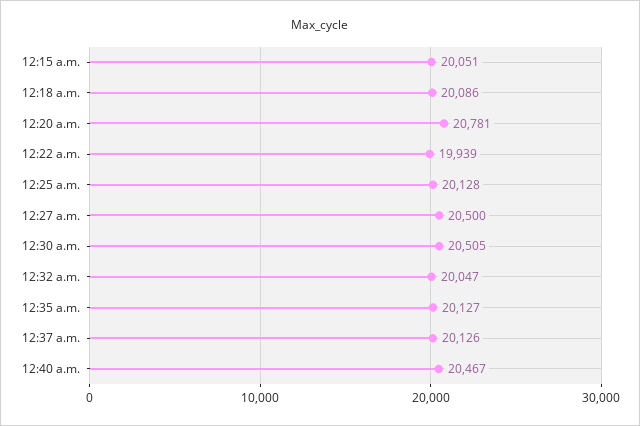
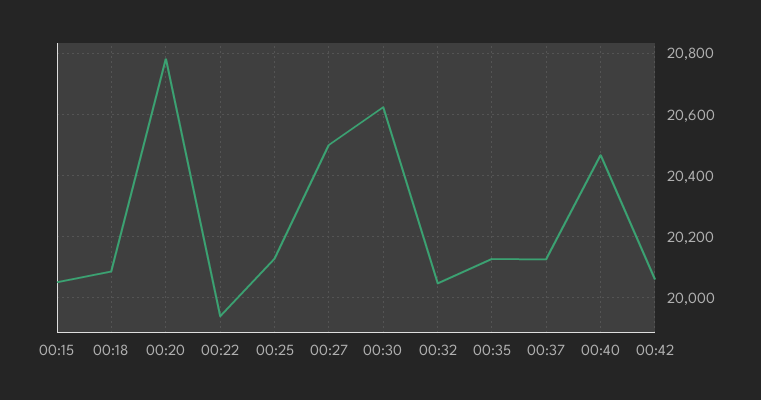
12:30 a.m.: 20505 -> 20620
00:42: none -> 20060

